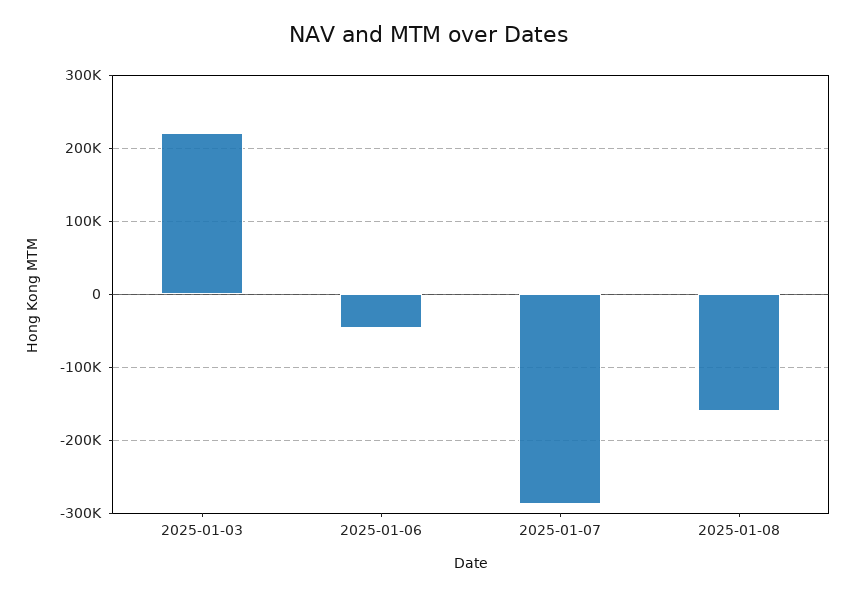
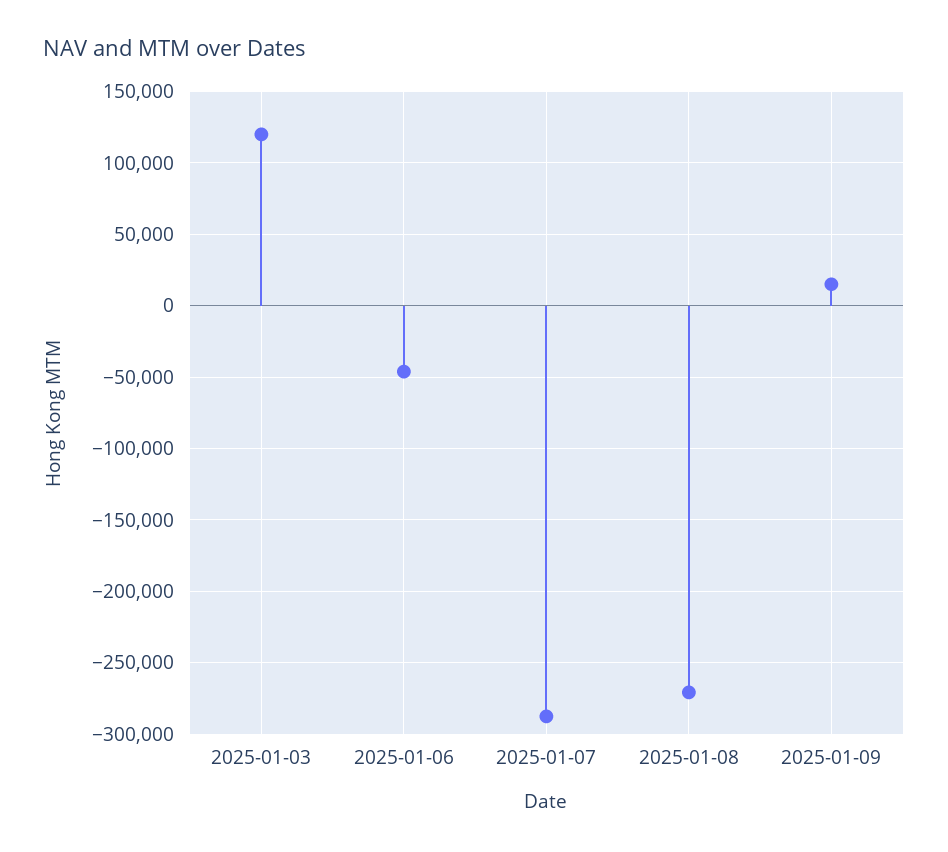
2025-01-03: 220000 -> 120000
2025-01-08: -160000 -> -270000
2025-01-09: none -> 15000

